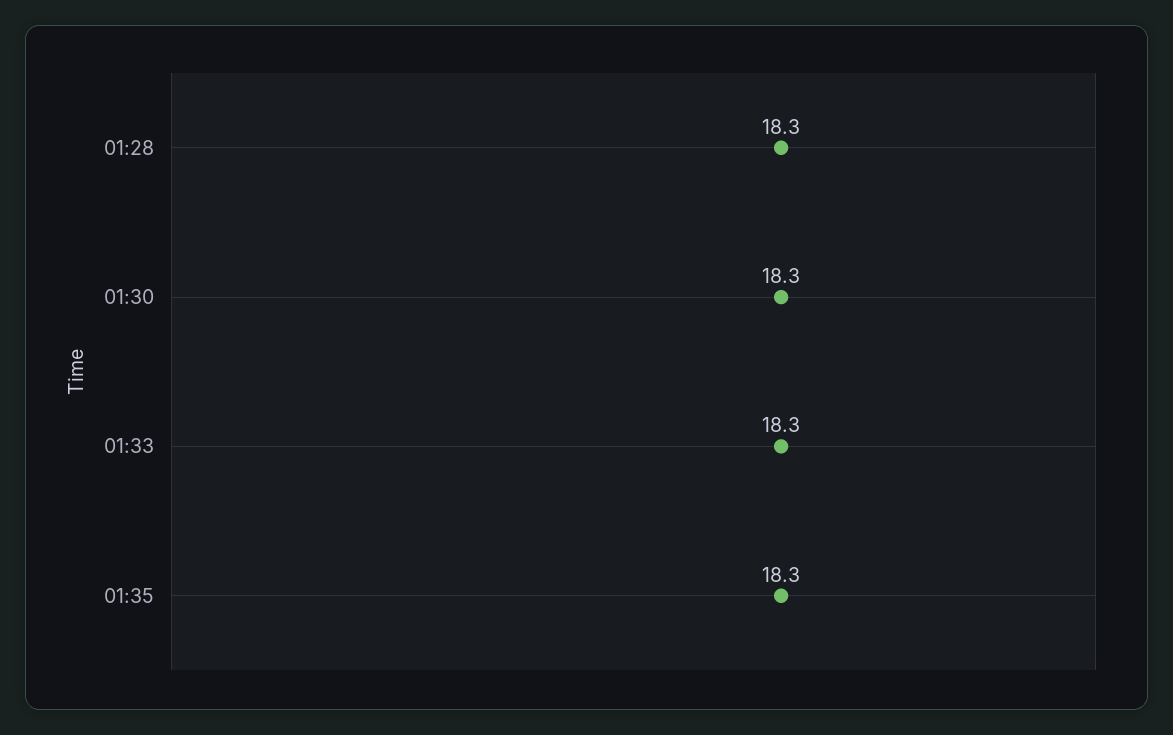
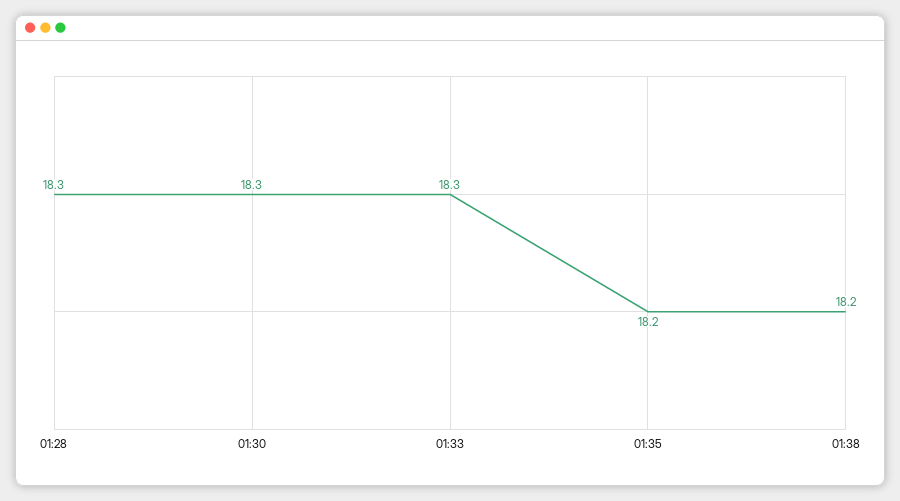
01:35: 18.3 -> 18.2
01:38: none -> 18.2

